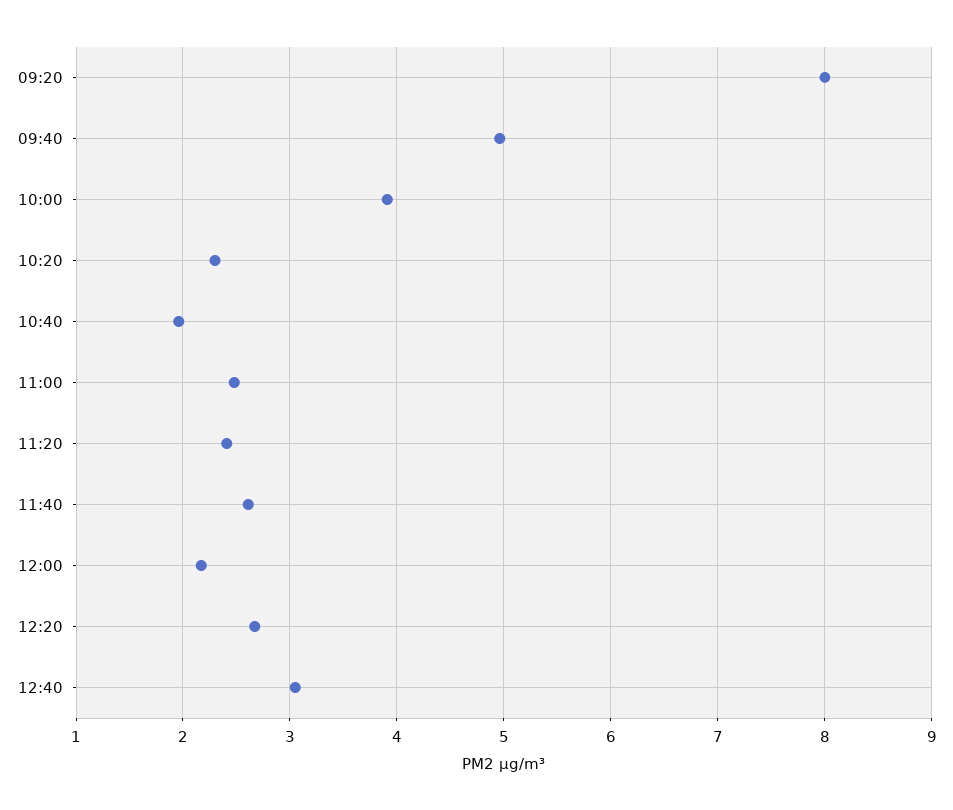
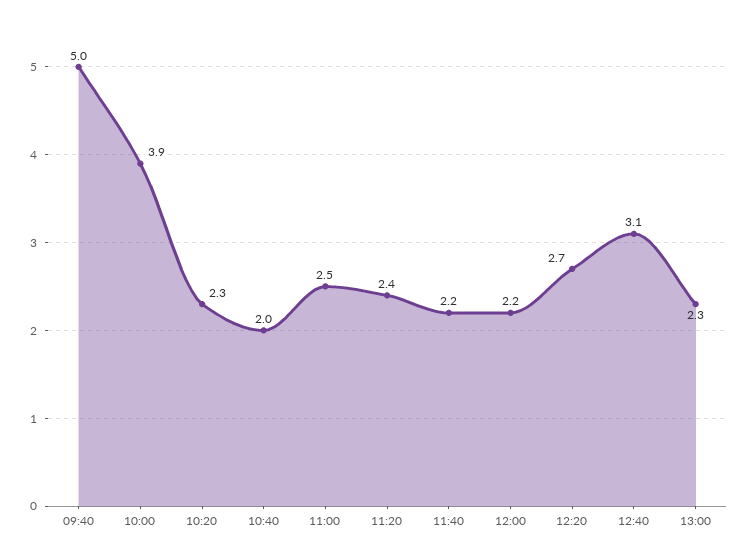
09:20: 8 -> none
11:40: 2.6 -> 2.2
13:00: none -> 2.3

